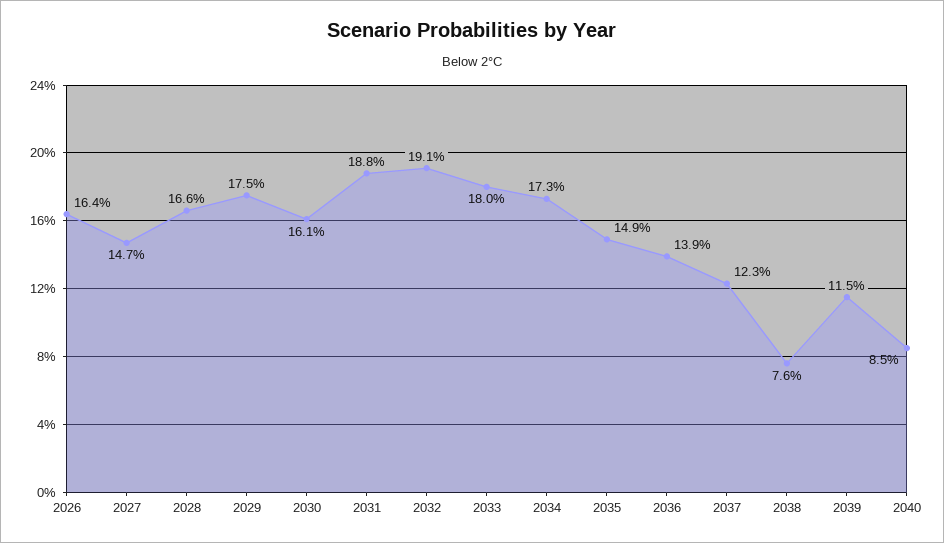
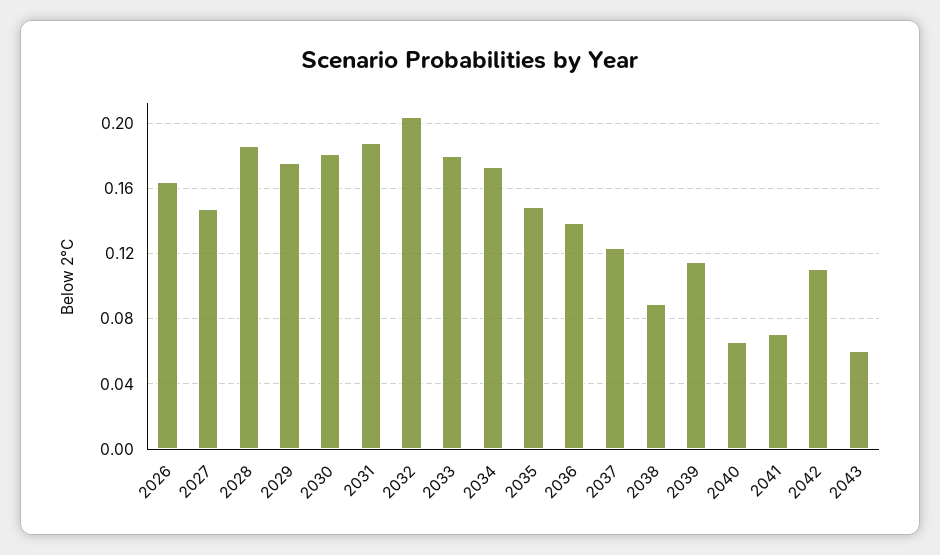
2028: 0.166 -> 0.185
2030: 0.161 -> 0.18
2032: 0.191 -> 0.205
2038: 0.076 -> 0.09
2040: 0.085 -> 0.065
2041: none -> 0.07
2042: none -> 0.11
2043: none -> 0.06

